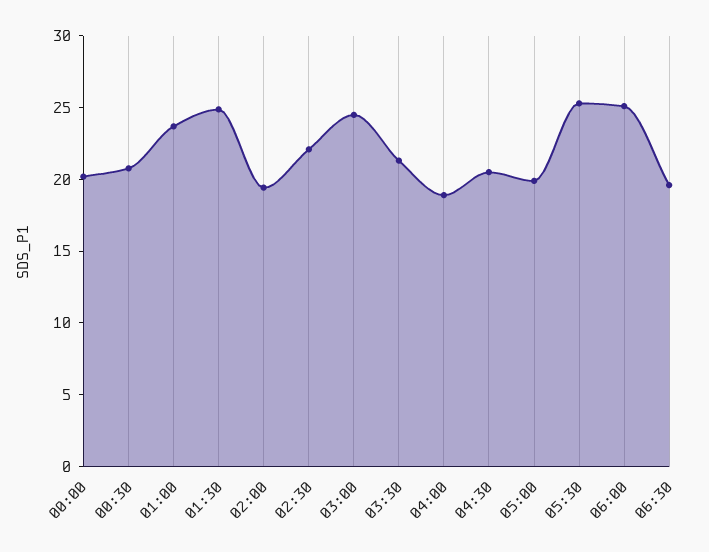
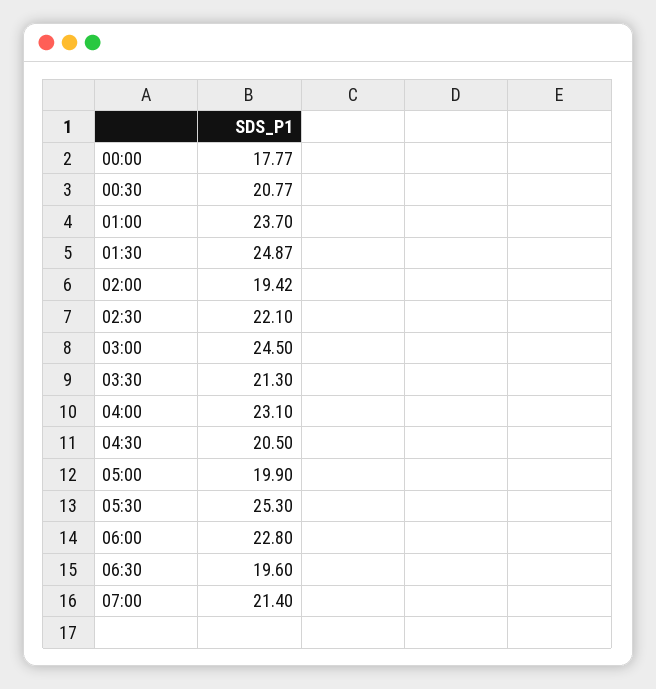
00:00: 20 -> 17.77
04:00: 19 -> 23.1
06:00: 25 -> 22.8
07:00: none -> 21.4

